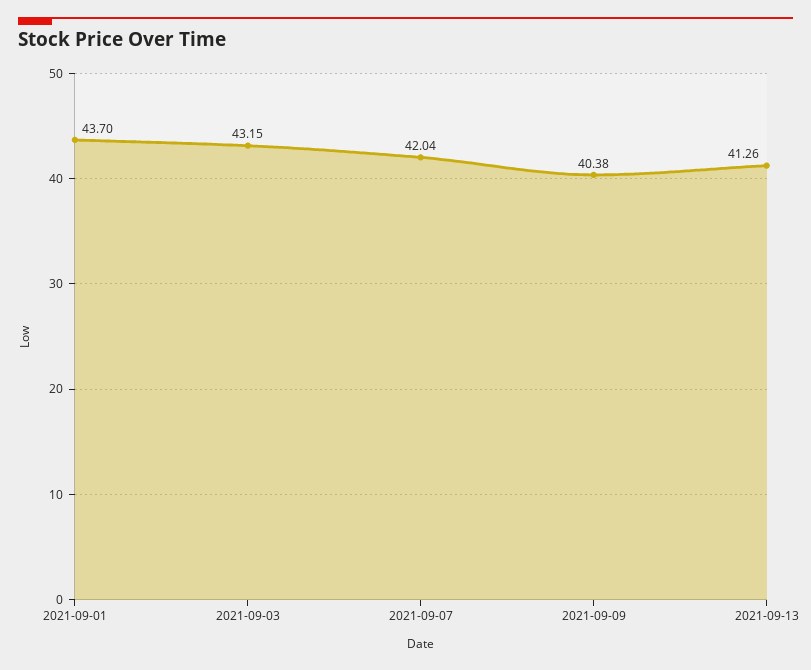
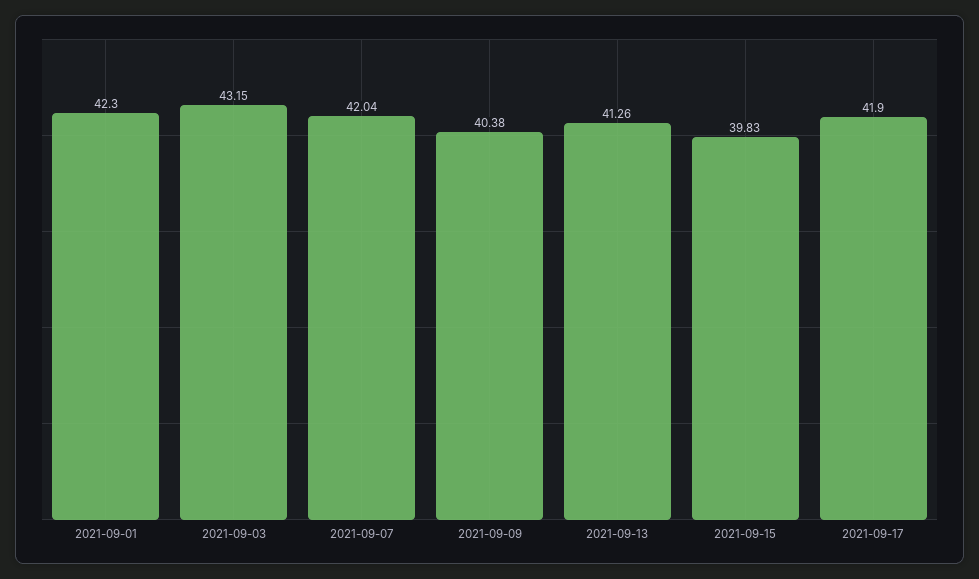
2021-09-01: 43.7 -> 42.3
2021-09-15: none -> 39.83
2021-09-17: none -> 41.9

